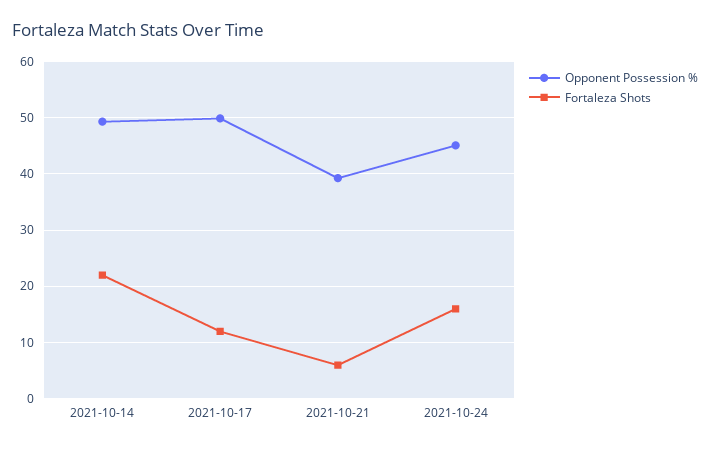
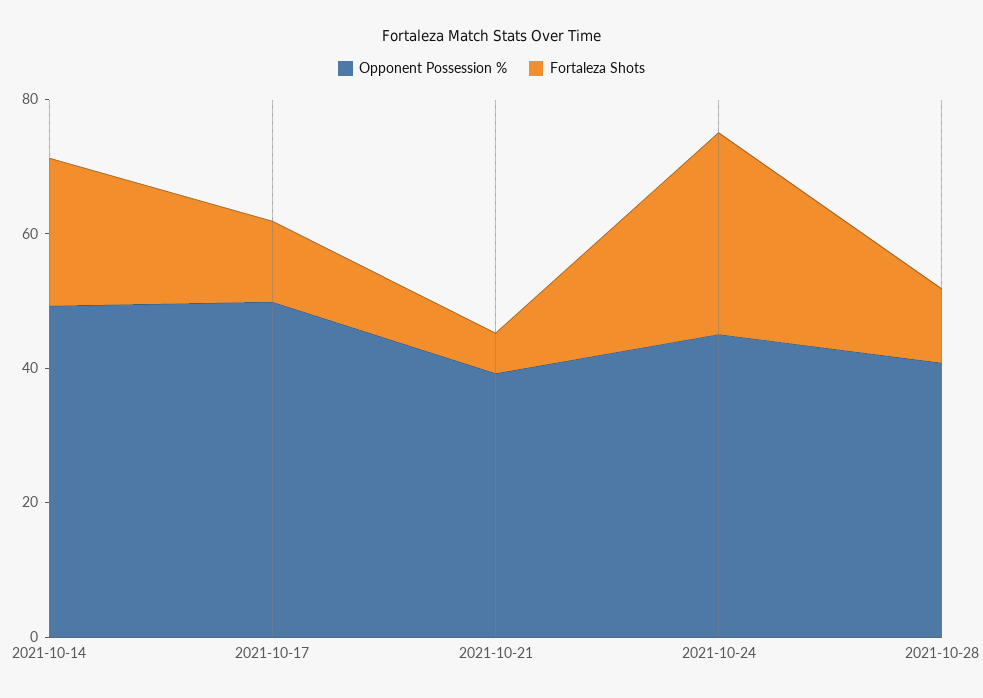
Fortaleza Shots, 2021-10-24: 16 -> 30
Opponent Possession %, 2021-10-28: none -> 40
Fortaleza Shots, 2021-10-28: none -> 10

